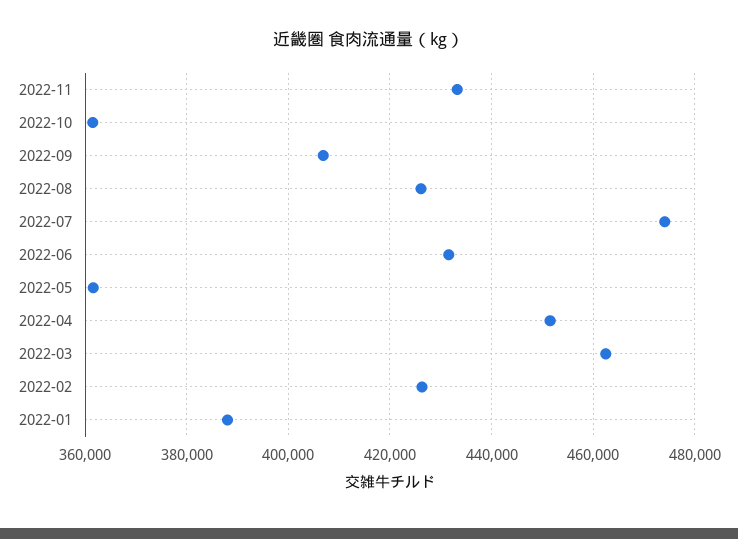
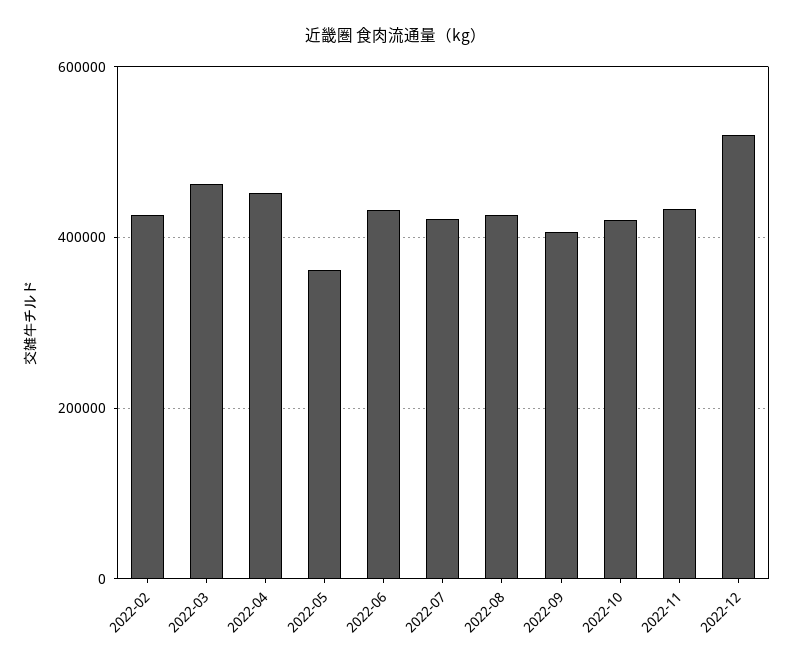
2022-10: 362000 -> 420000
2022-07: 474000 -> 420000
2022-01: 388000 -> none
2022-12: none -> 520000

